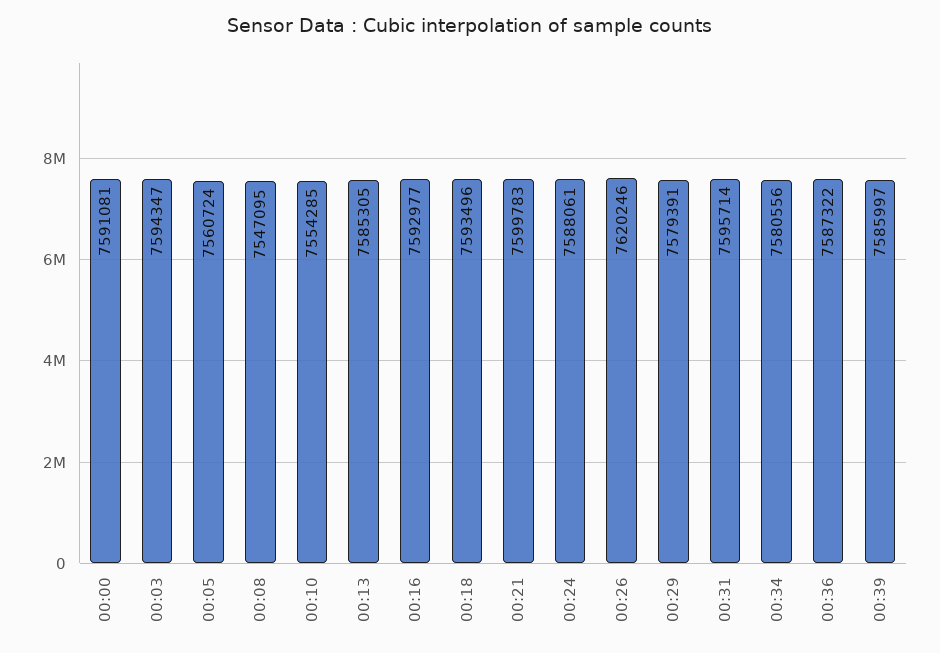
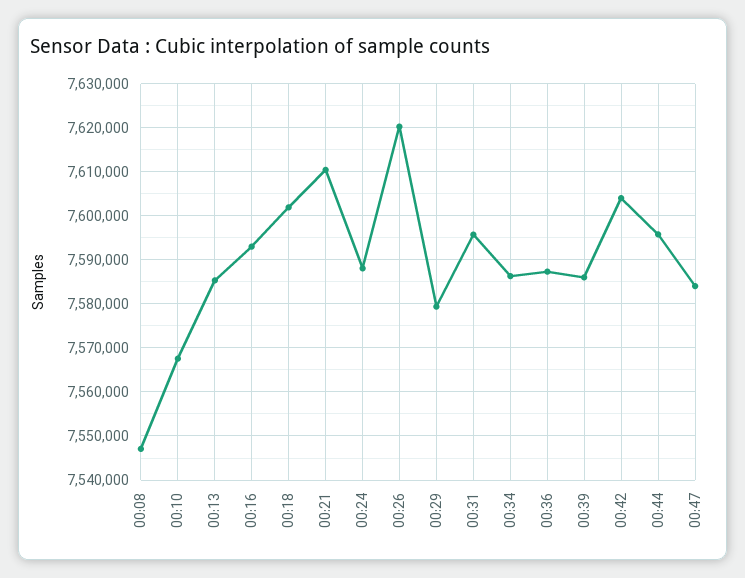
00:00: 7591081 -> none
00:03: 7594347 -> none
00:05: 7560724 -> none
00:10: 7554285 -> 7568000
00:18: 7593496 -> 7602000
00:21: 7599783 -> 7610000
00:34: 7580556 -> 7586000
00:42: none -> 7604000
00:44: none -> 7596000
00:47: none -> 7584000

